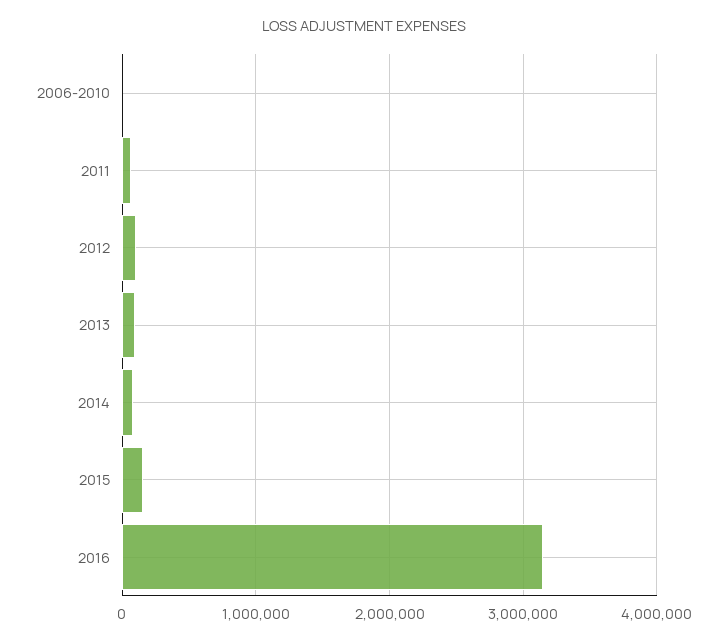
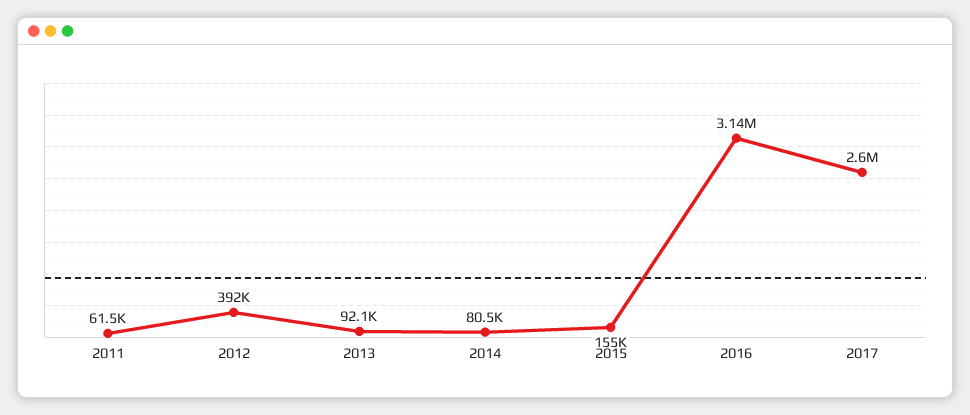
2006-2010: 0 -> none
2012: 100000 -> 392000
2017: none -> 2600000

